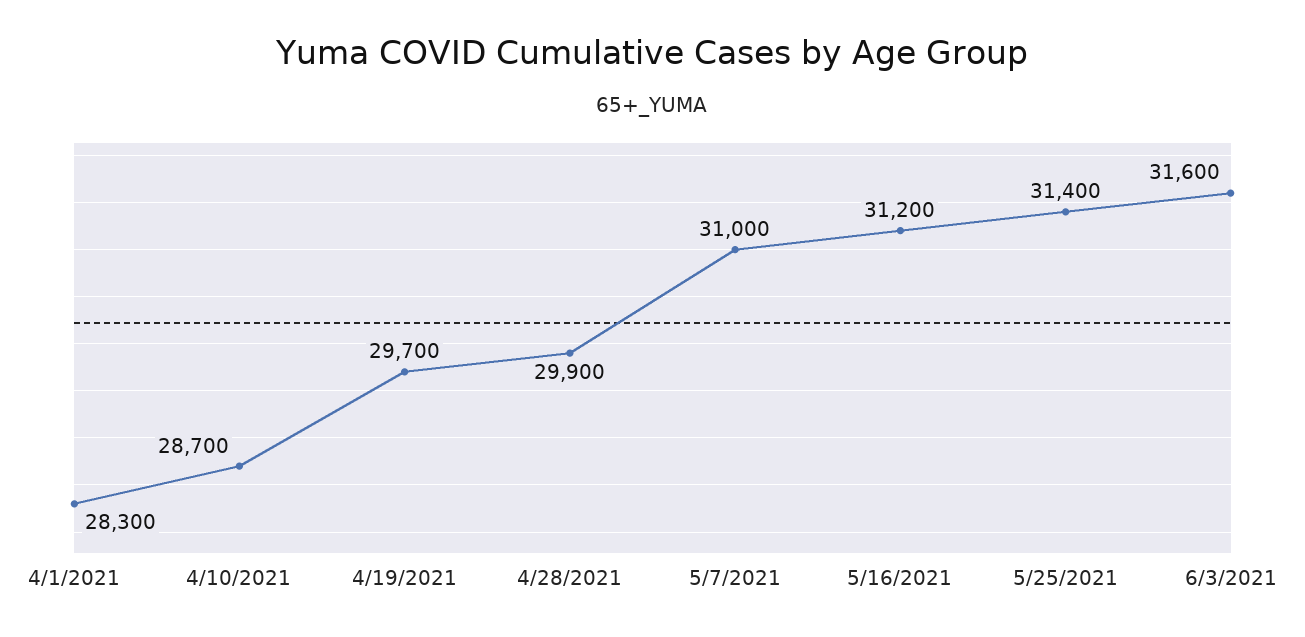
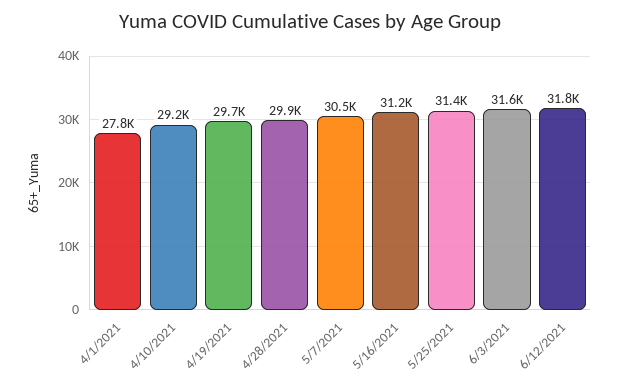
4/1/2021: 28300 -> 27800
4/10/2021: 28700 -> 29200
5/7/2021: 31000 -> 30500
6/12/2021: none -> 31800

